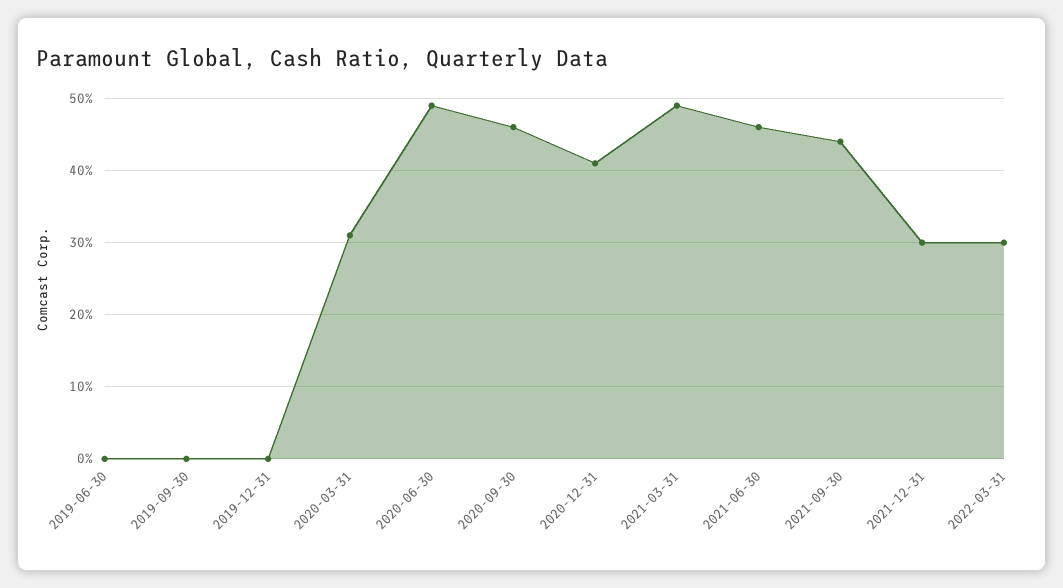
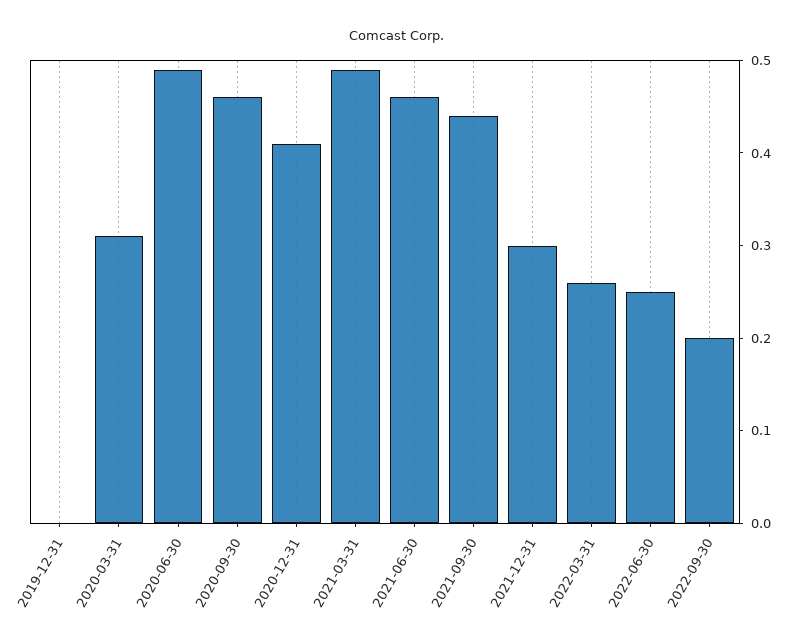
2019-06-30: 0 -> none
2019-09-30: 0 -> none
2022-03-31: 0.3 -> 0.26
2022-06-30: none -> 0.25
2022-09-30: none -> 0.2

